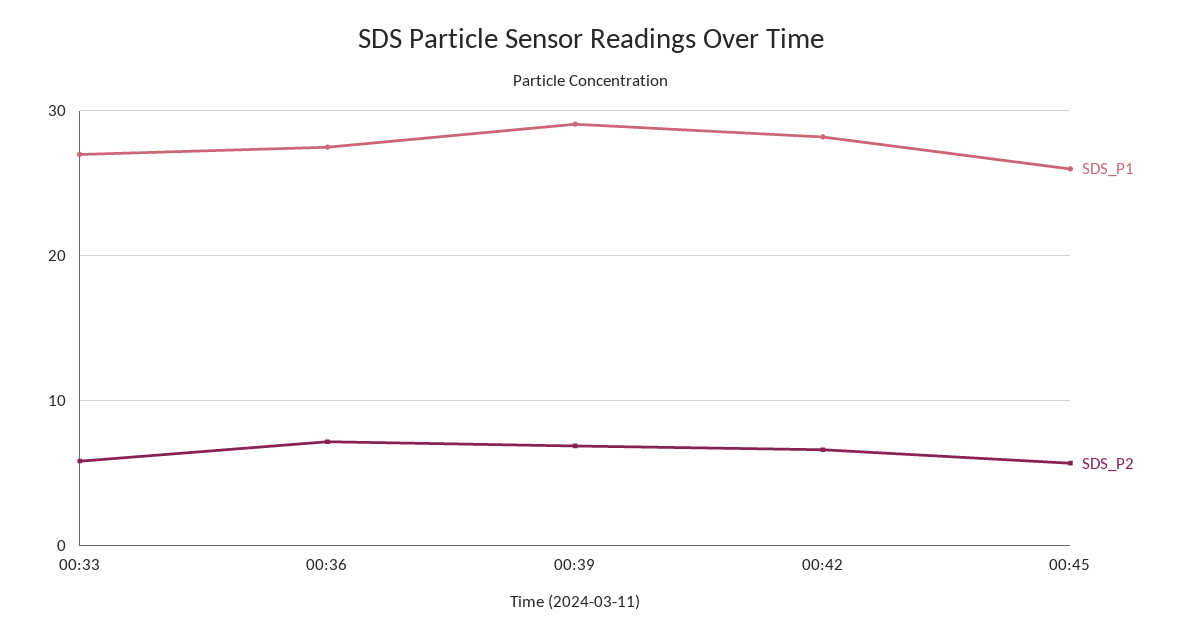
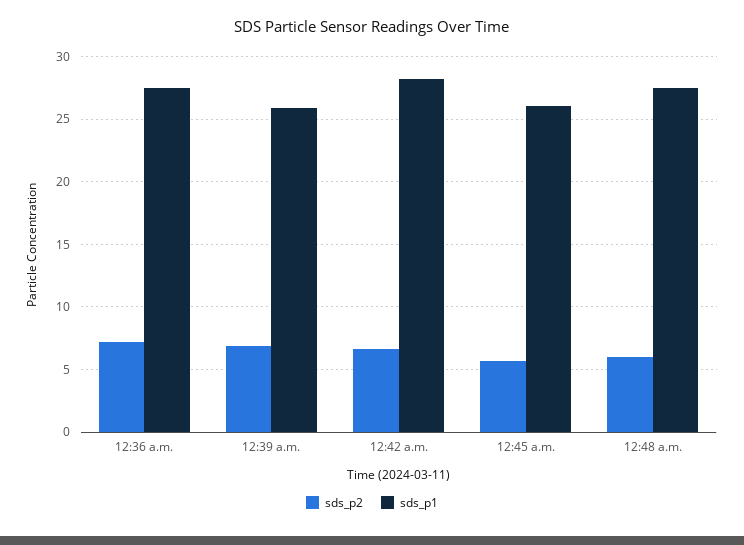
SDS_P1, 00:33: 27 -> none
SDS_P2, 00:33: 6 -> none
SDS_P1, 00:39: 29 -> 26
SDS_P2, 12:48 a.m.: none -> 6
SDS_P1, 12:48 a.m.: none -> 27.5

